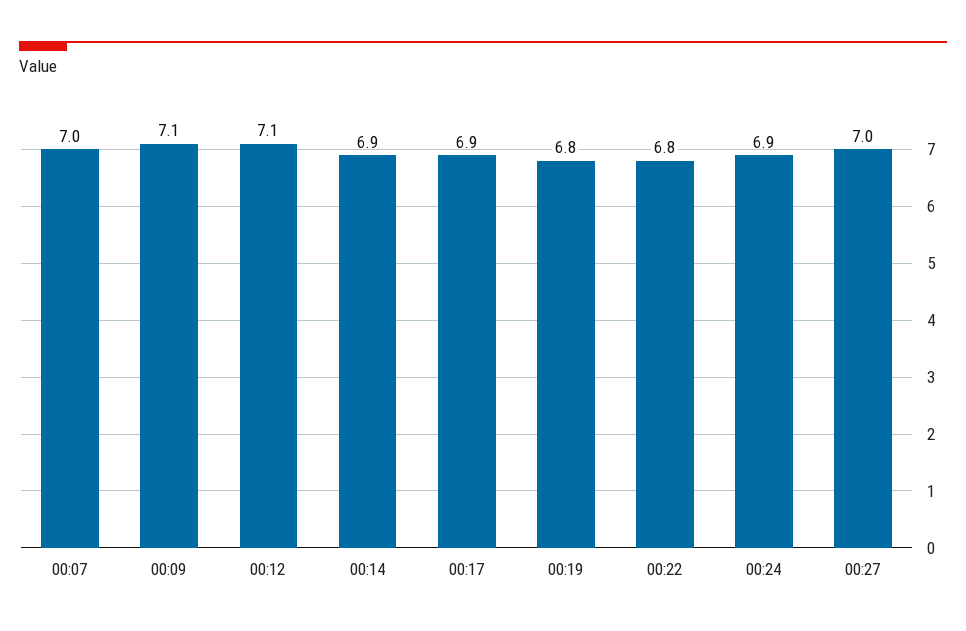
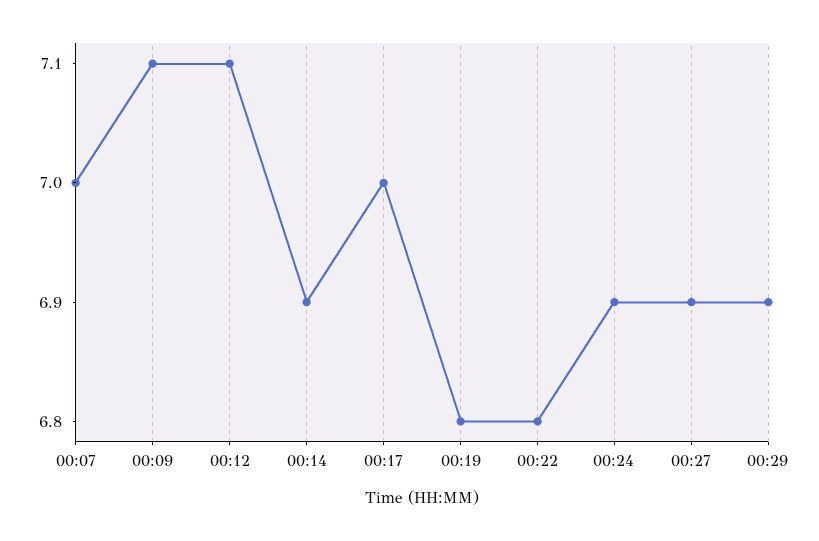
00:17: 6.9 -> 7
00:27: 7 -> 6.9
00:29: none -> 6.9

